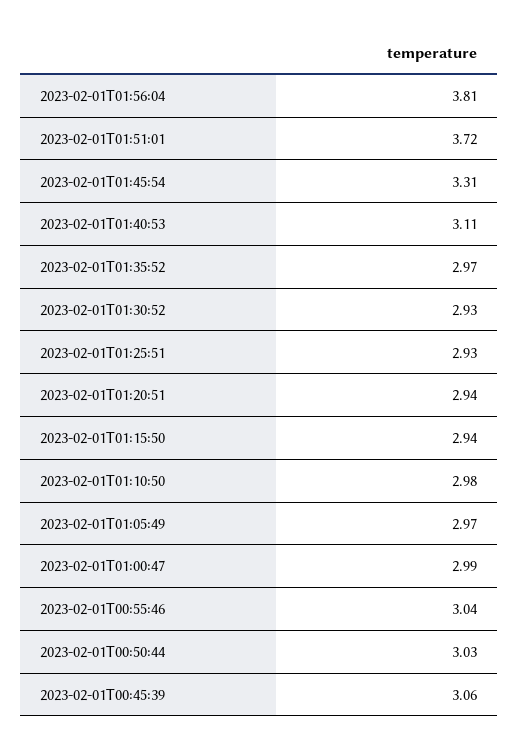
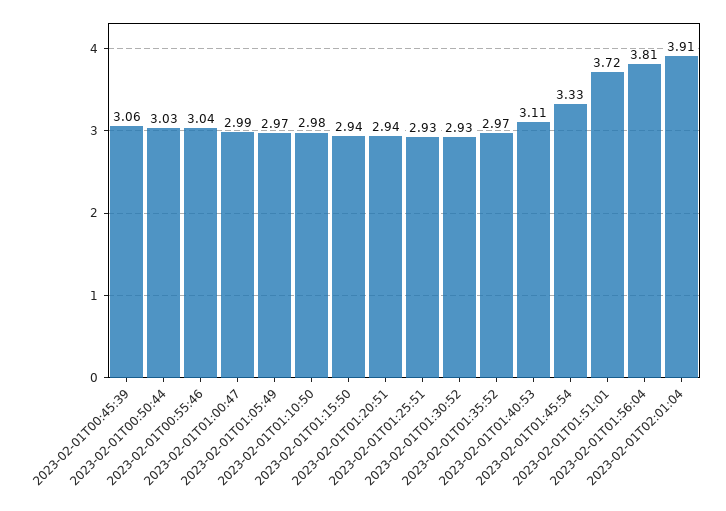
2023-02-01T01:45:54: 3.31 -> 3.33
2023-02-01T02:01:04: none -> 3.91

